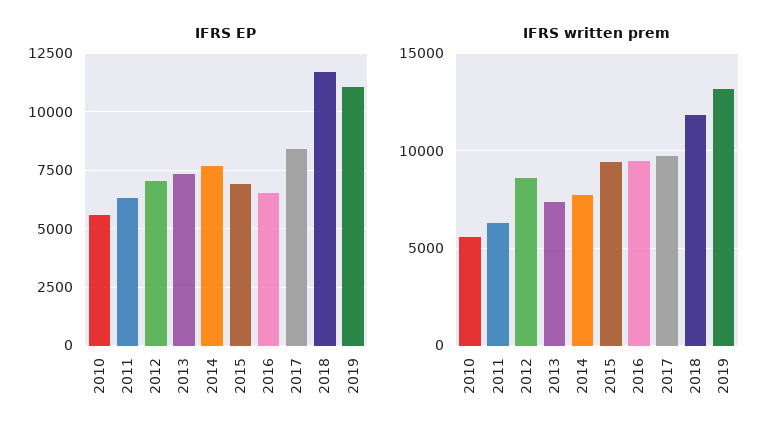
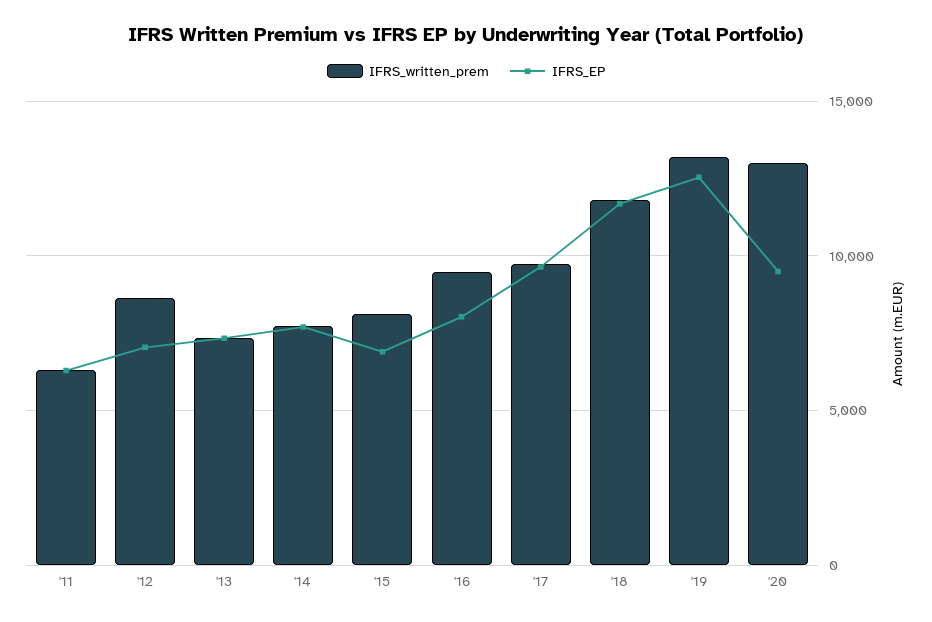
IFRS EP, 2010: 5500 -> none
IFRS EP, 2016: 6500 -> 8000
IFRS EP, 2017: 8500 -> 9500
IFRS EP, 2019: 11000 -> 12500
IFRS written prem, 2010: 5500 -> none
IFRS written prem, 2015: 9500 -> 8000
IFRS written prem, '20: none -> 13000
IFRS EP, '20: none -> 9500

